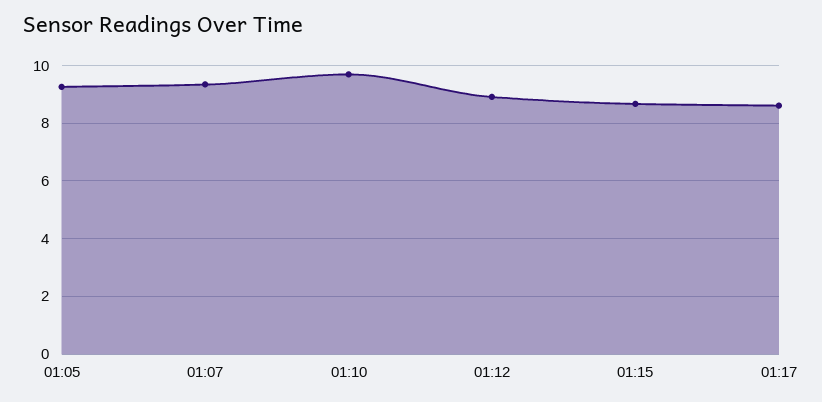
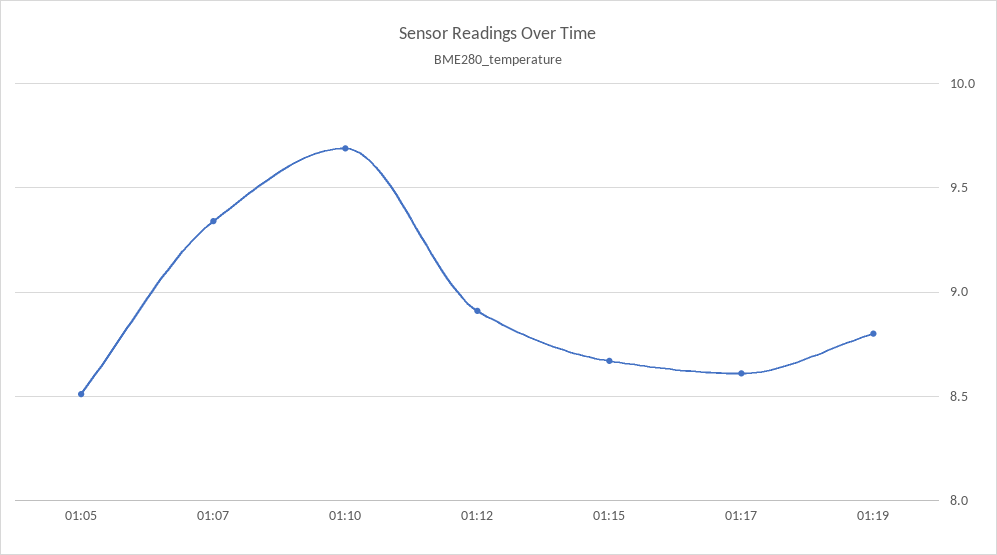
01:05: 9.25 -> 8.5
01:19: none -> 8.8

